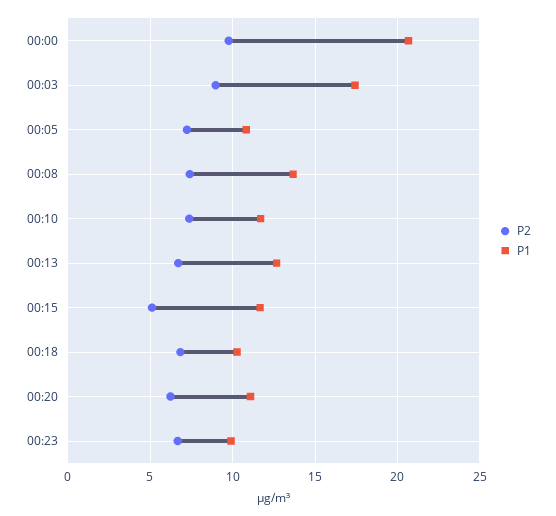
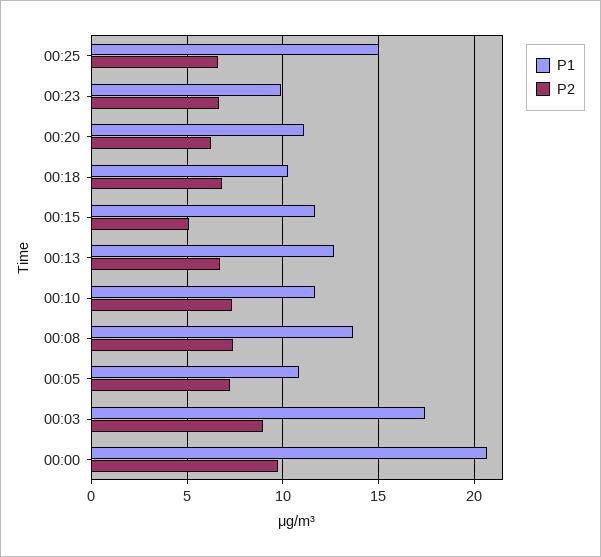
P1, 00:25: none -> 15
P2, 00:25: none -> 6.5

